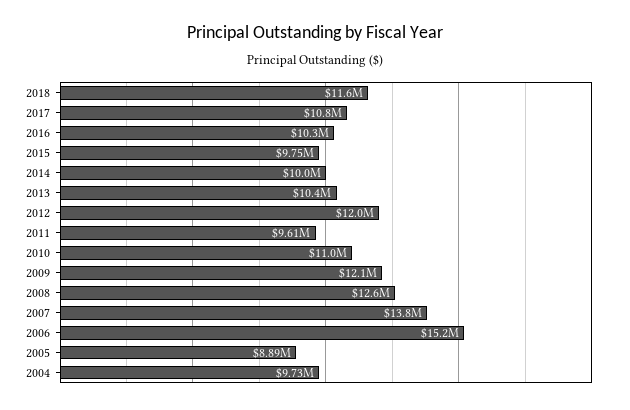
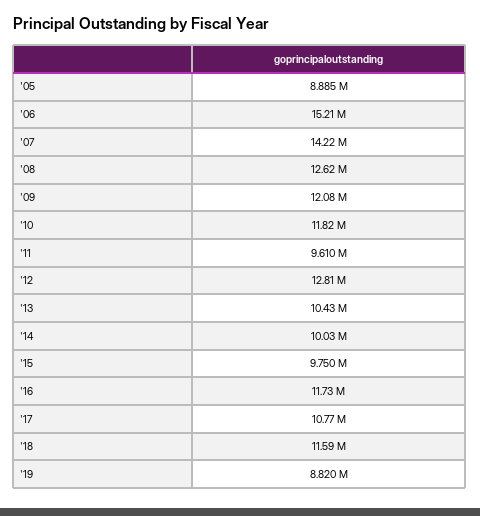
2016: 10300000 -> 11730000
2012: 12000000 -> 12810000
2010: 11000000 -> 11820000
2007: 13800000 -> 14220000
2004: 9730000 -> none
'19: none -> 8820000

